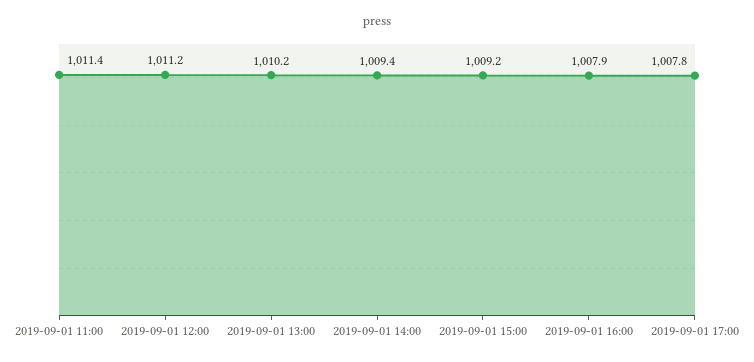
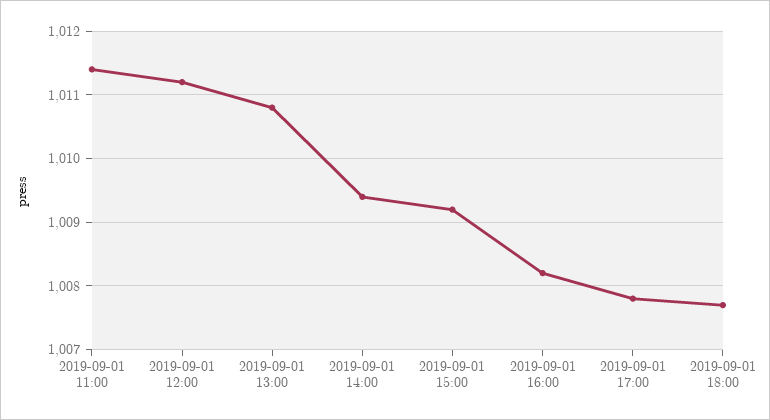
2019-09-01 13:00: 1010.2 -> 1010.8
2019-09-01 16:00: 1007.9 -> 1008.2
2019-09-01 18:00: none -> 1007.7

